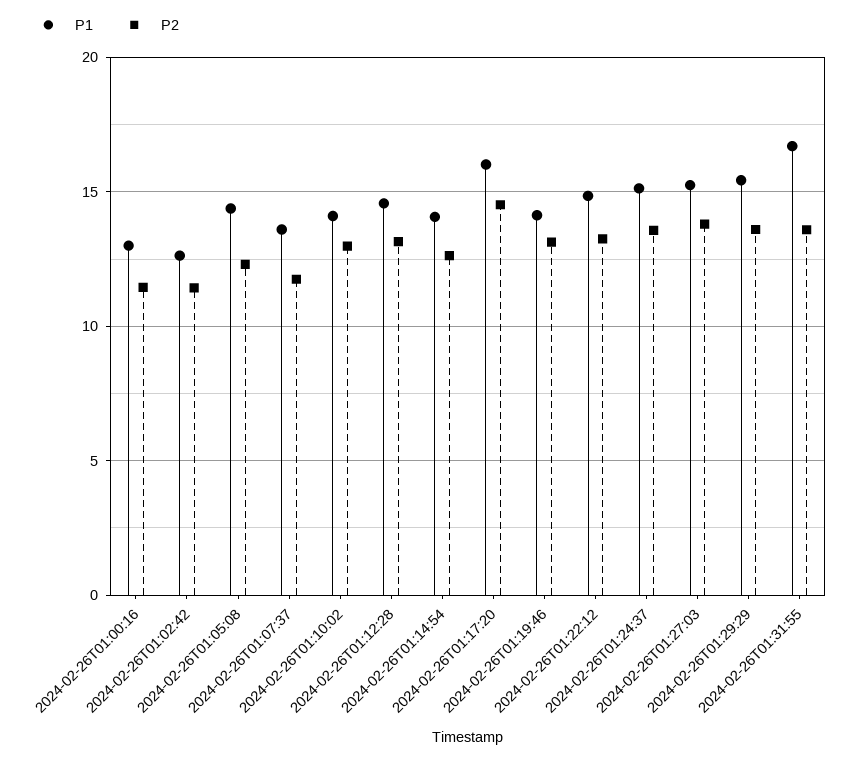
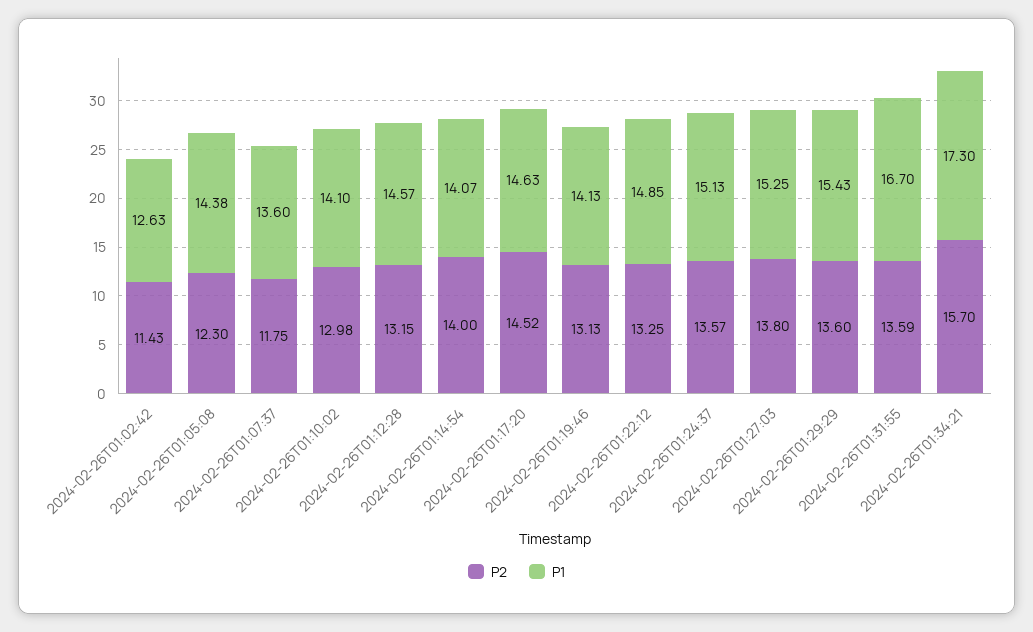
P1, 2024-02-26T01:00:16: 13 -> none
P2, 2024-02-26T01:00:16: 11.5 -> none
P2, 2024-02-26T01:14:54: 12.5 -> 14
P1, 2024-02-26T01:17:20: 16 -> 14.63
P2, 2024-02-26T01:34:21: none -> 15.7
P1, 2024-02-26T01:34:21: none -> 17.3

